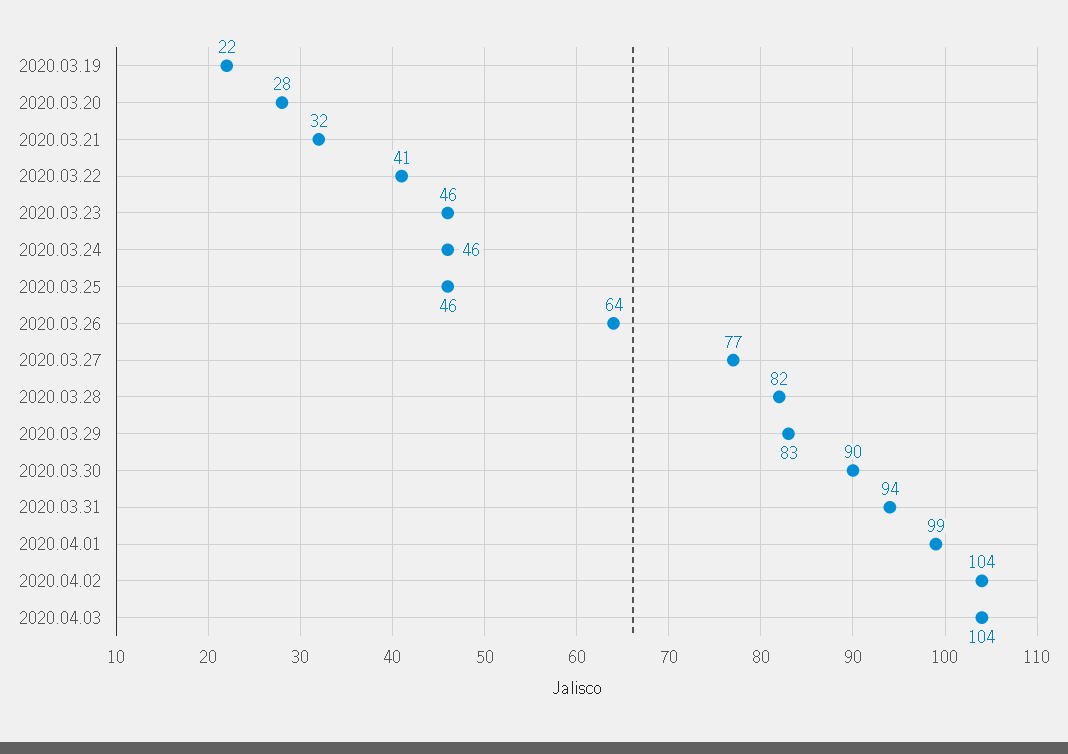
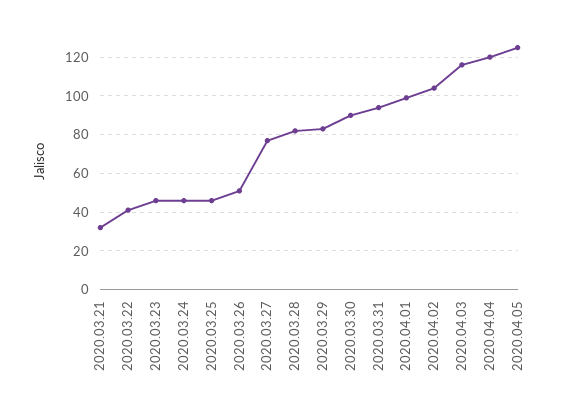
2020.03.19: 22 -> none
2020.03.20: 28 -> none
2020.03.26: 64 -> 50
2020.04.03: 104 -> 115
2020.04.04: none -> 120
2020.04.05: none -> 125

